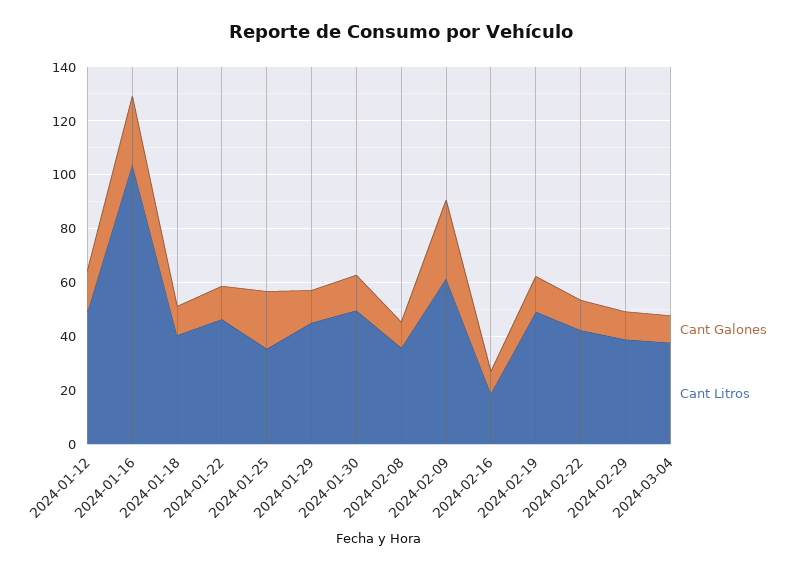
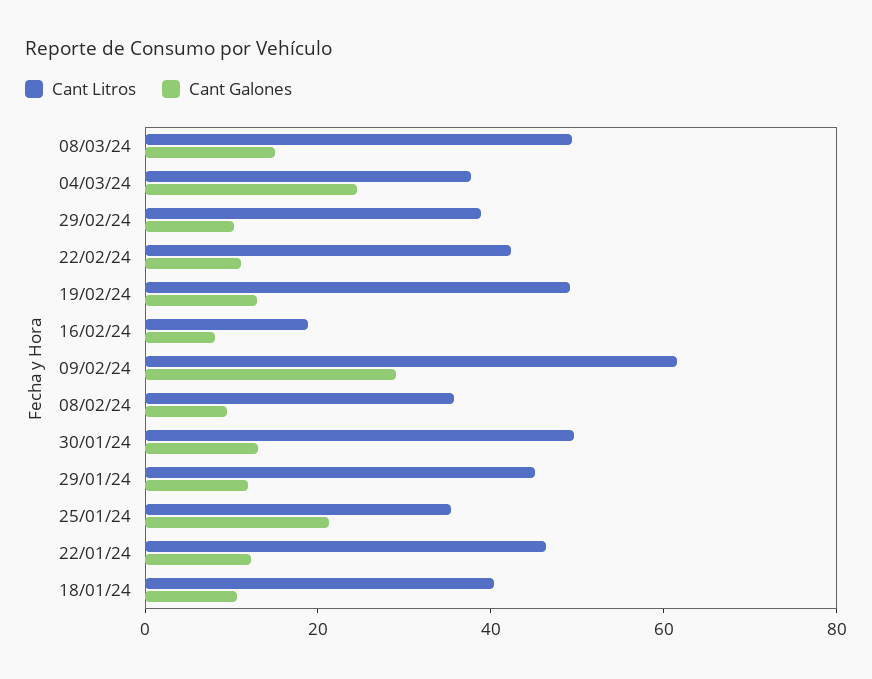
Cant Galones, 2024-01-12: 15 -> none
Cant Litros, 2024-01-12: 50 -> none
Cant Galones, 2024-01-16: 25 -> none
Cant Litros, 2024-01-16: 105 -> none
Cant Galones, 2024-03-04: 10 -> 25
Cant Litros, 08/03/24: none -> 50
Cant Galones, 08/03/24: none -> 15

